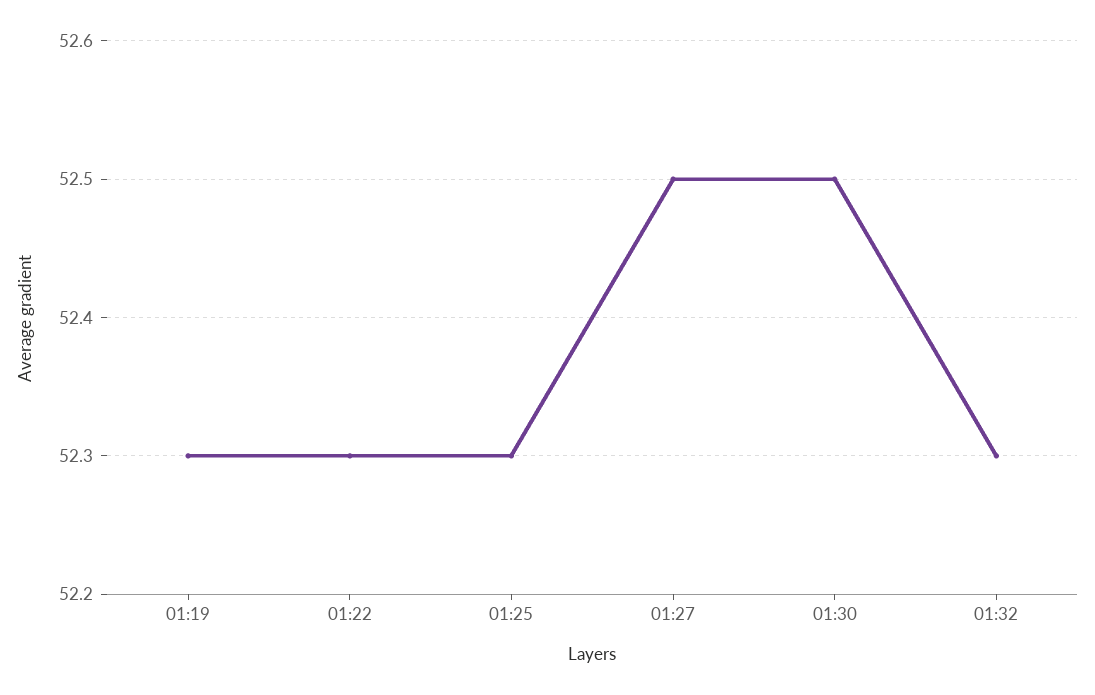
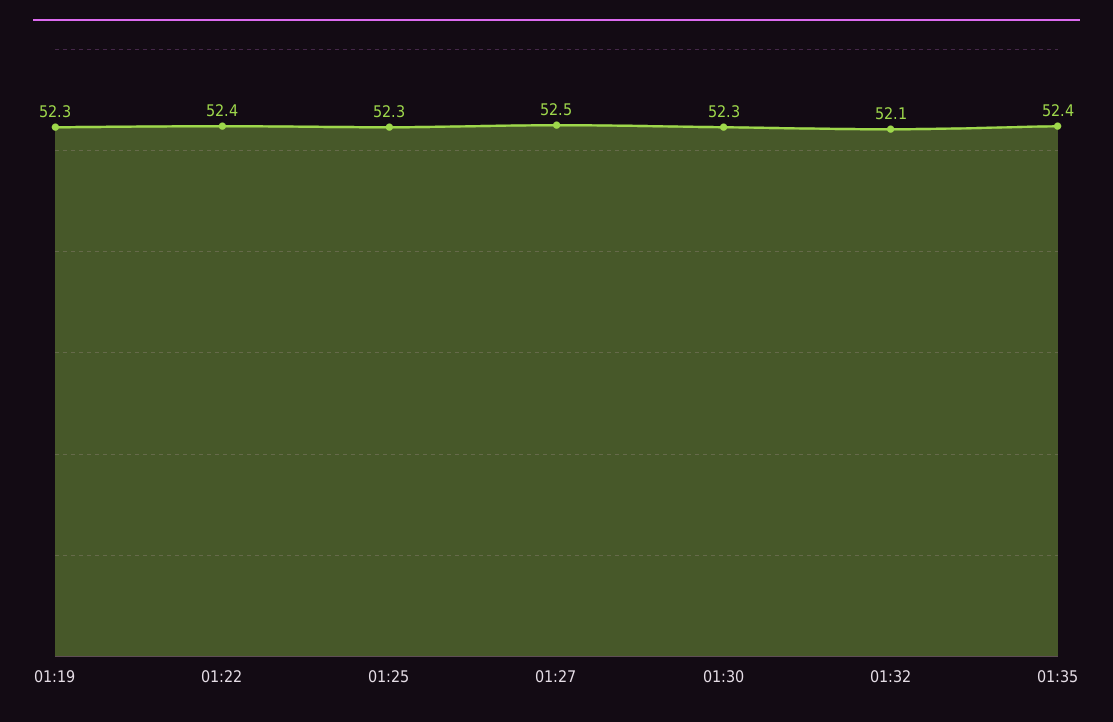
01:22: 52.3 -> 52.4
01:30: 52.5 -> 52.3
01:32: 52.3 -> 52.1
01:35: none -> 52.4

